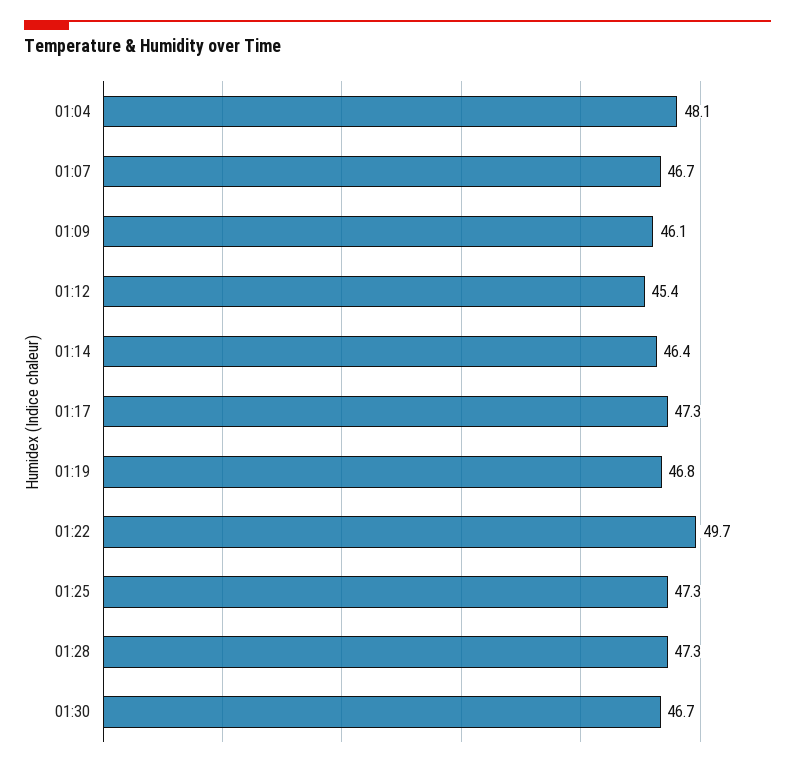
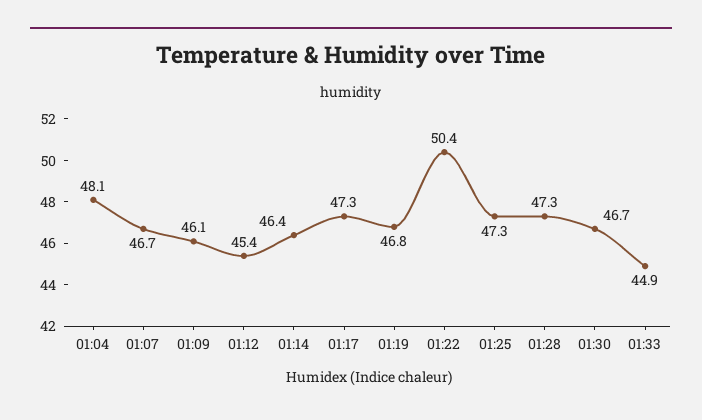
01:22: 49.7 -> 50.4
01:33: none -> 44.9

